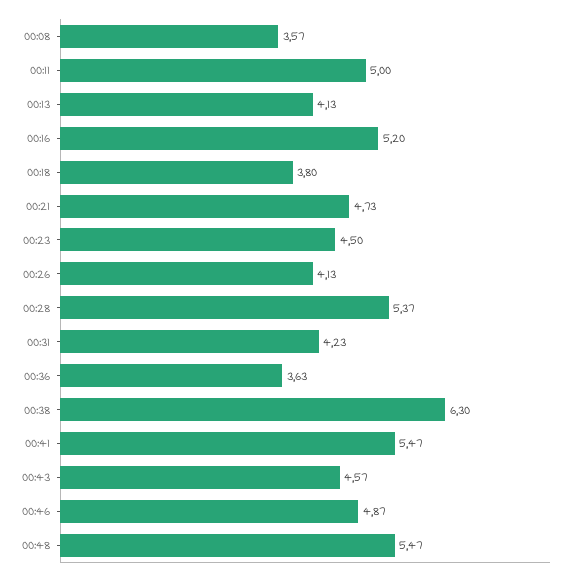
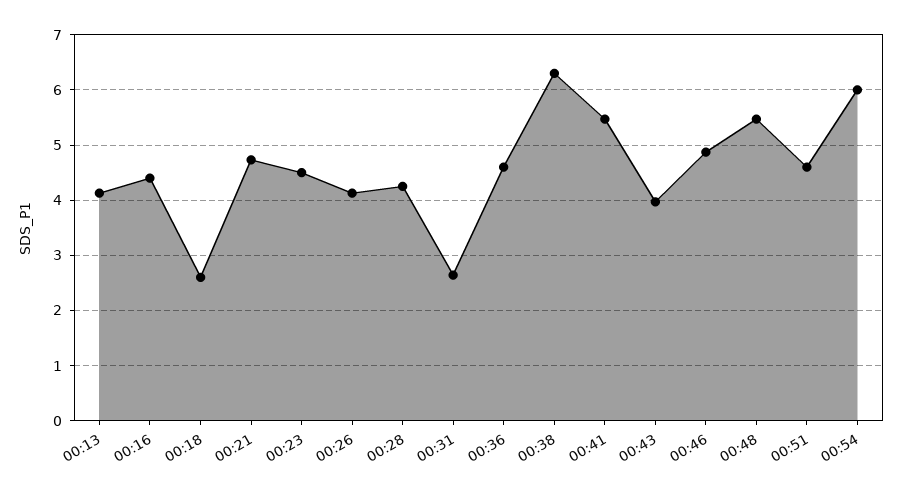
00:08: 3.57 -> none
00:11: 5 -> none
00:16: 5.2 -> 4.4
00:18: 3.8 -> 2.6
00:28: 5.37 -> 4.2
00:31: 4.23 -> 2.6
00:36: 3.63 -> 4.6
00:43: 4.57 -> 4
00:51: none -> 4.6
00:54: none -> 6

